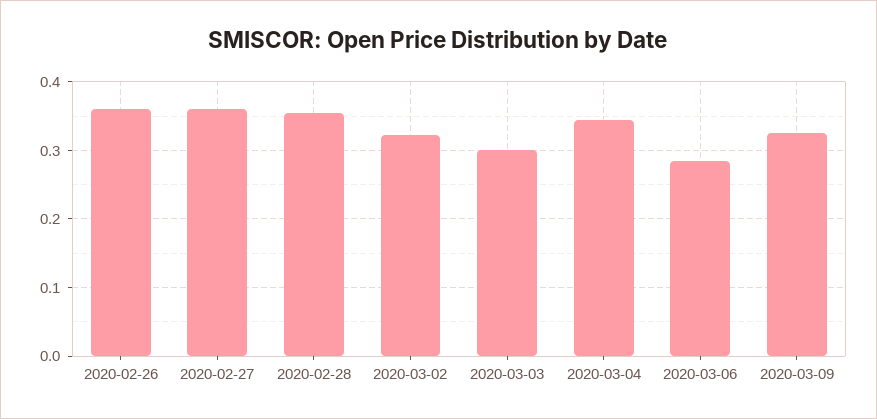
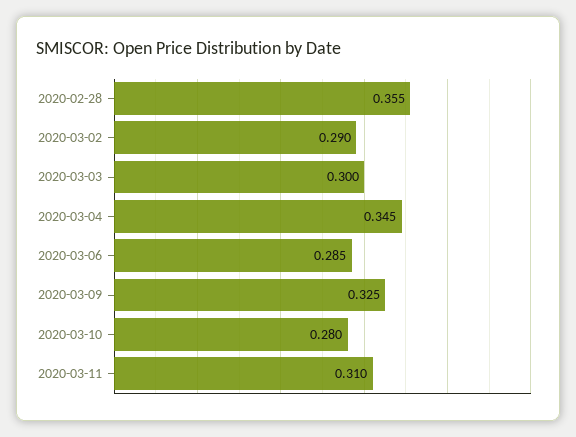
2020-02-26: 0.36 -> none
2020-02-27: 0.36 -> none
2020-03-02: 0.32 -> 0.29
2020-03-10: none -> 0.28
2020-03-11: none -> 0.31

